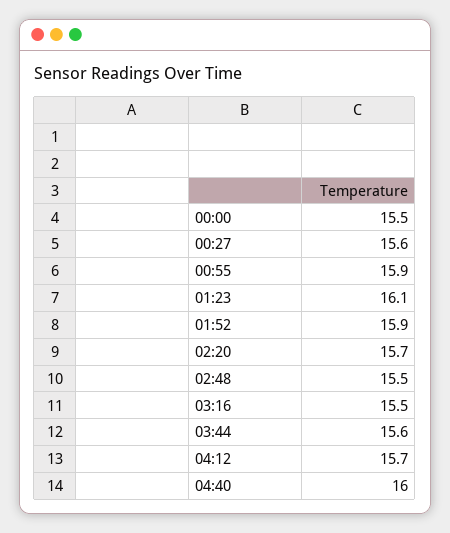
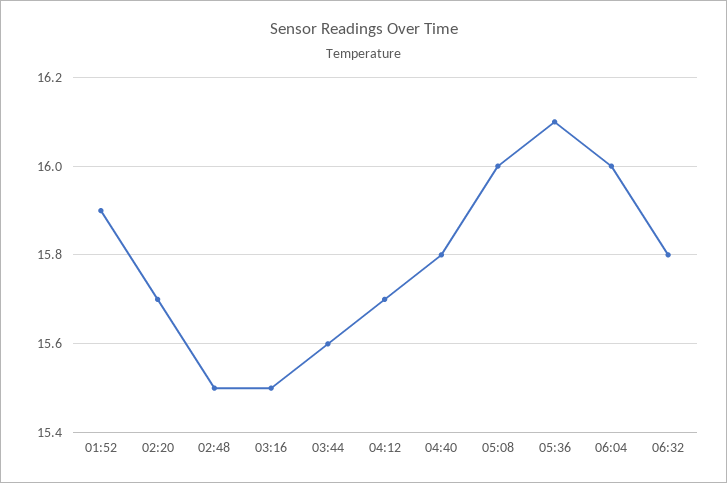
00:00: 15.5 -> none
00:27: 15.6 -> none
00:55: 15.9 -> none
01:23: 16.1 -> none
04:40: 16 -> 15.8
05:08: none -> 16
05:36: none -> 16.1
06:04: none -> 16
06:32: none -> 15.8

